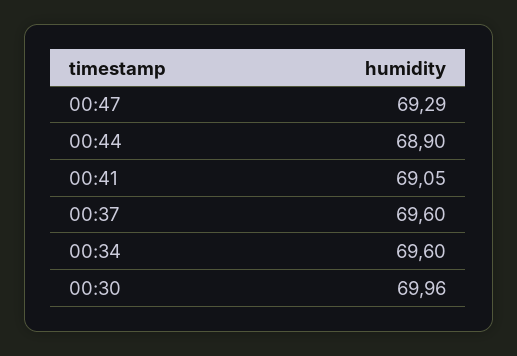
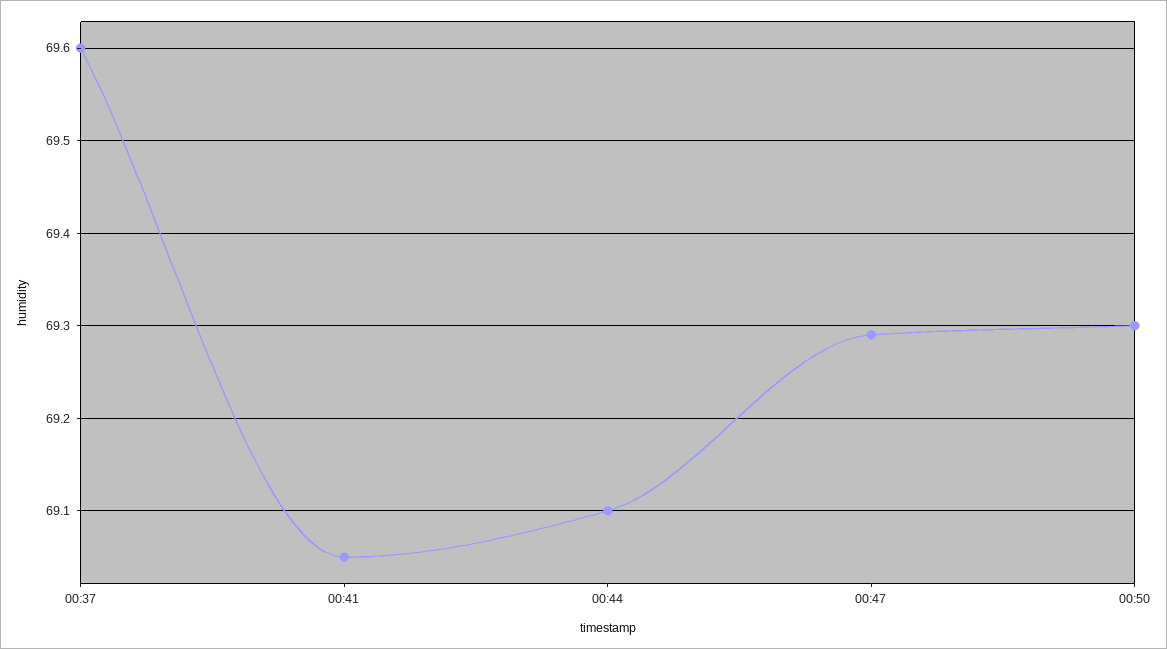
00:44: 68.9 -> 69.1
00:34: 69.6 -> none
00:30: 69.96 -> none
00:50: none -> 69.3

